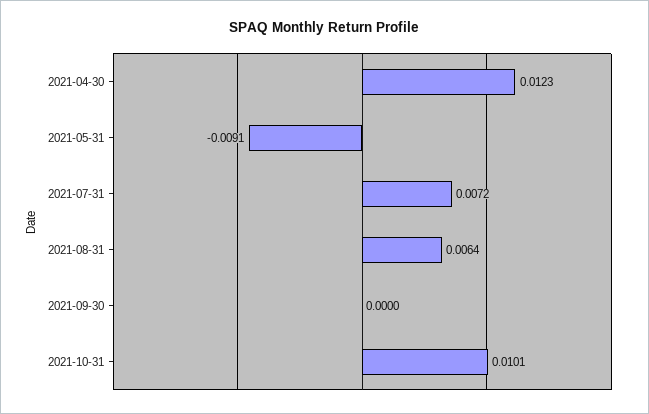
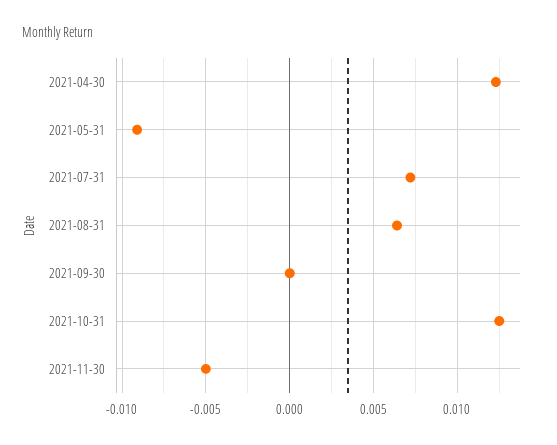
2021-10-31: 0.0101 -> 0.0125
2021-11-30: none -> -0.005

